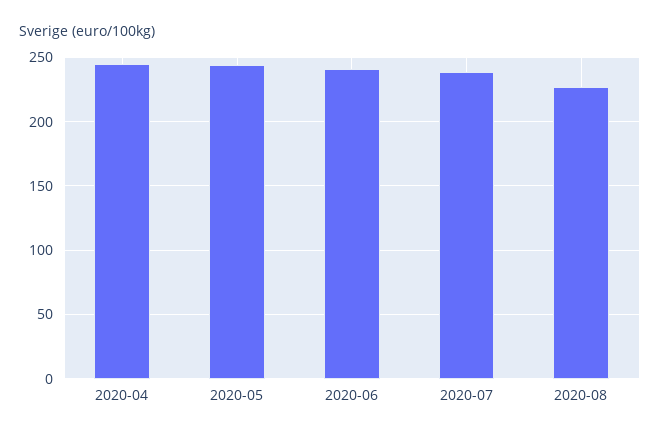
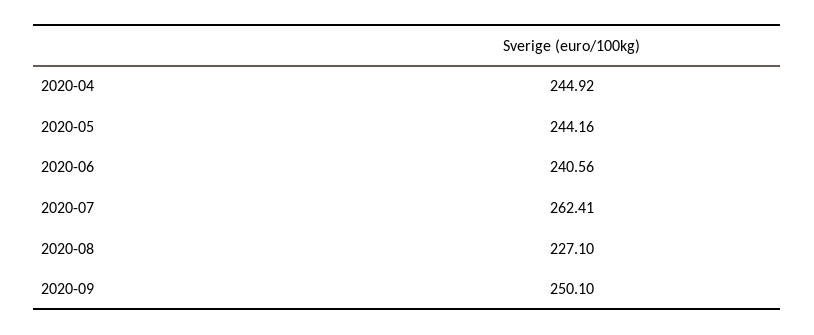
2020-07: 240 -> 262.41
2020-09: none -> 250.1

